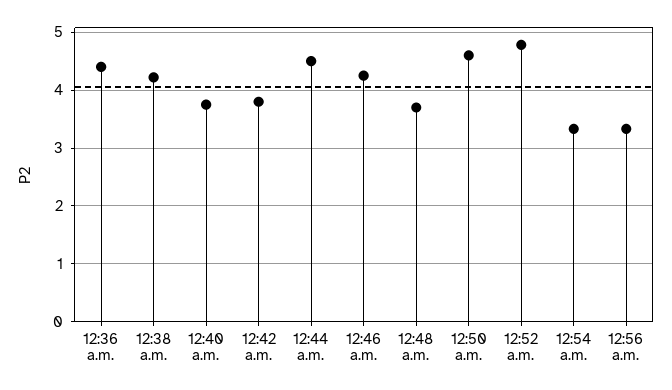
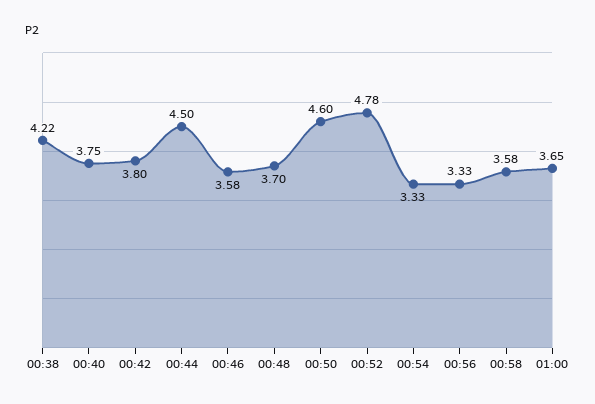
12:36 a.m.: 4.4 -> none
12:46 a.m.: 4.2 -> 3.58
00:58: none -> 3.58
01:00: none -> 3.65

